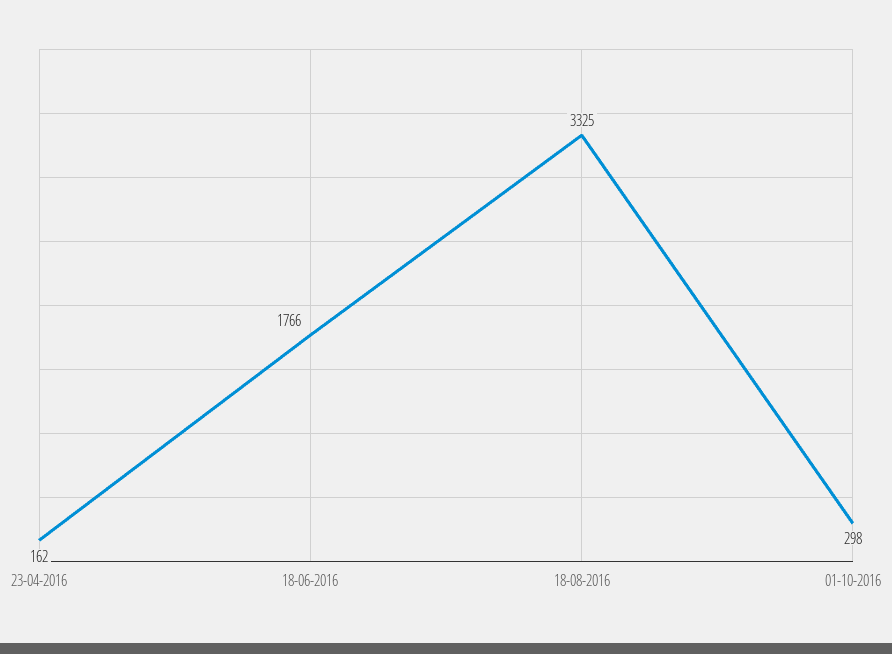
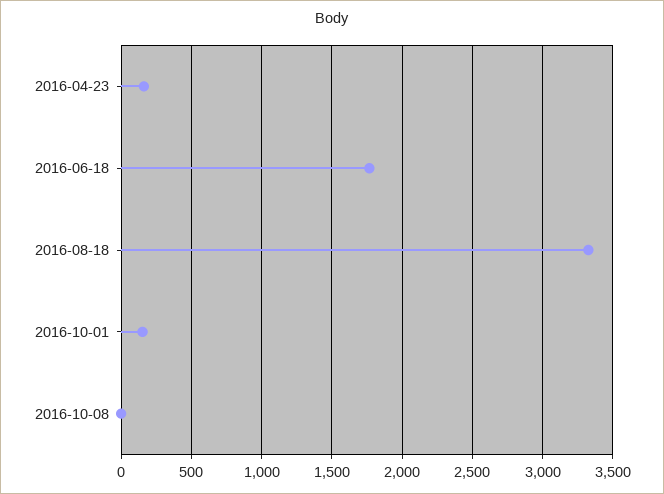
01-10-2016: 298 -> 150
2016-10-08: none -> 0

